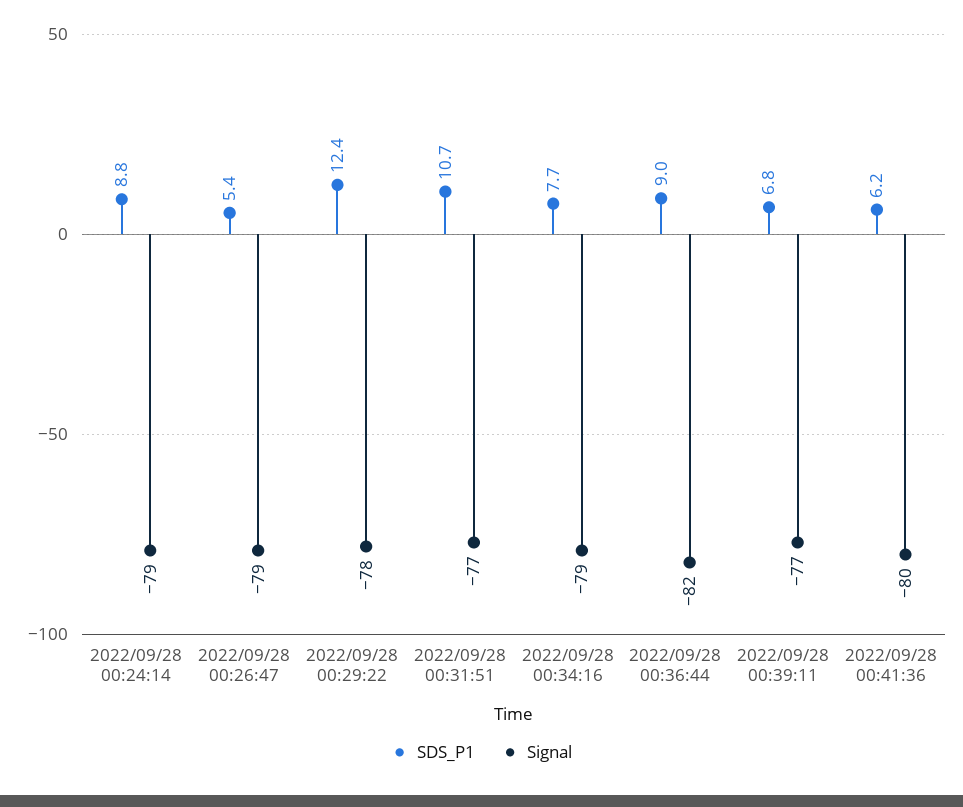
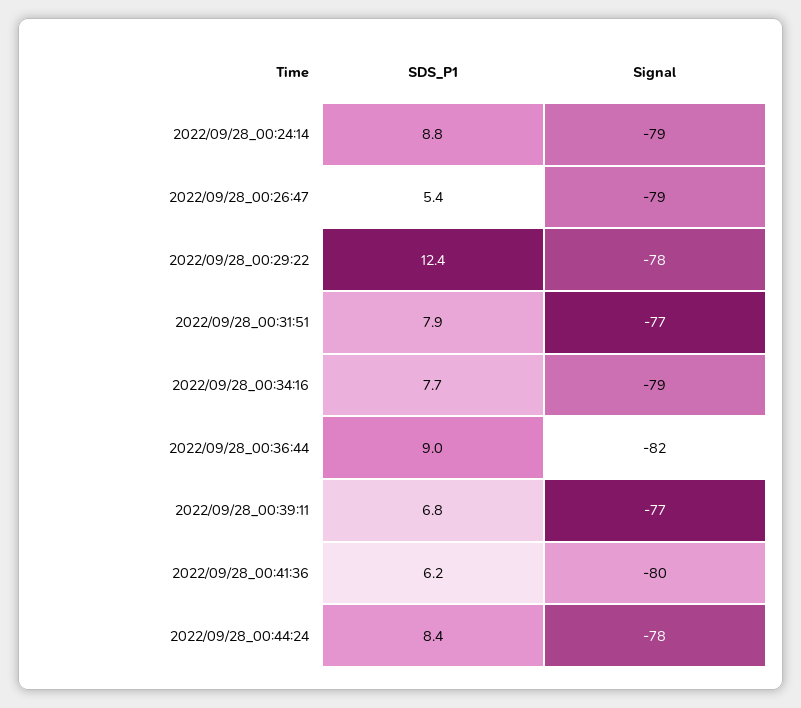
SDS_P1, 2022/09/28 00:31:51: 10.7 -> 7.9
SDS_P1, 2022/09/28_00:44:24: none -> 8.4
Signal, 2022/09/28_00:44:24: none -> -78

